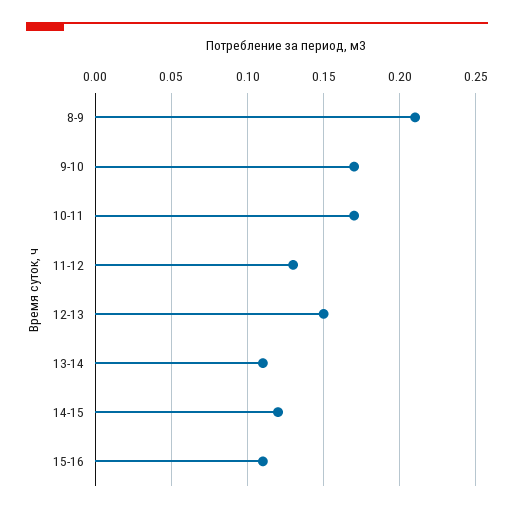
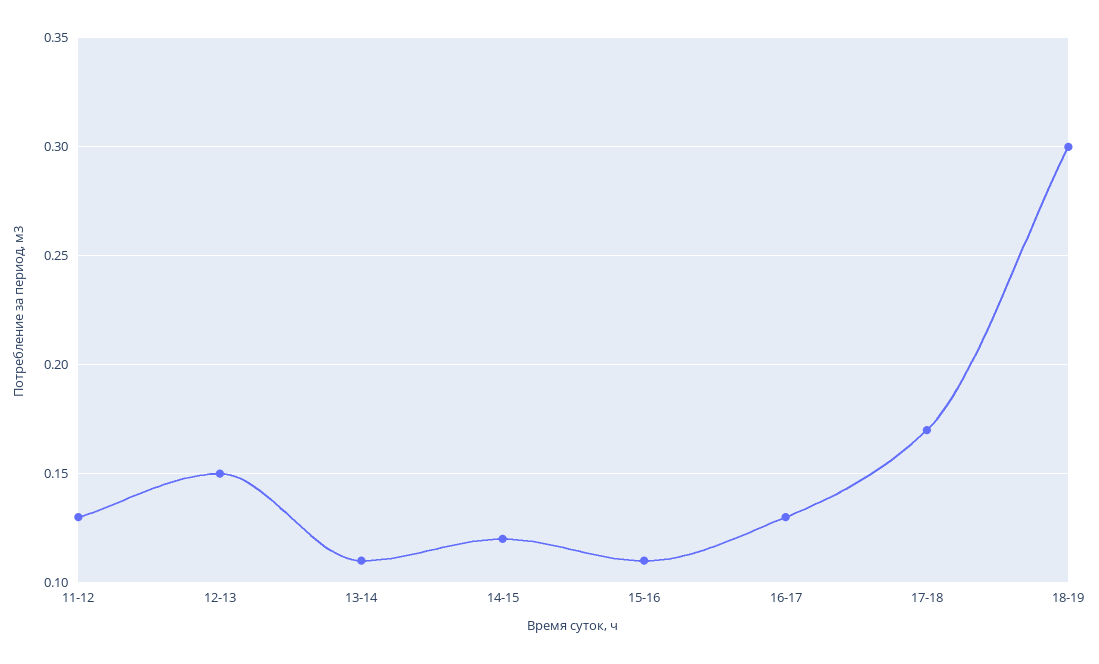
8-9: 0.21 -> none
9-10: 0.17 -> none
10-11: 0.17 -> none
16-17: none -> 0.13
17-18: none -> 0.17
18-19: none -> 0.3

